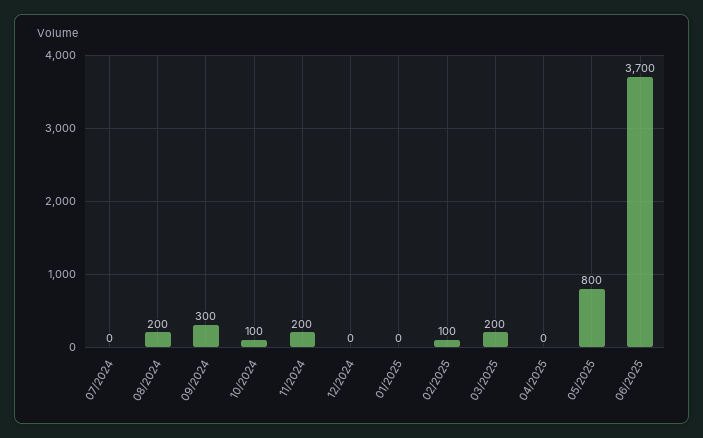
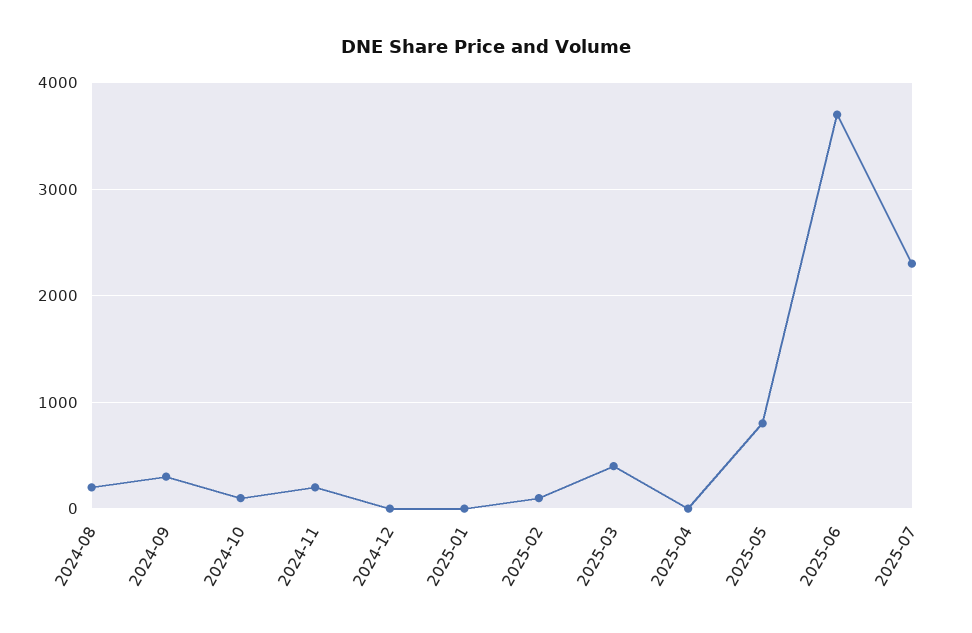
07/2024: 0 -> none
03/2025: 200 -> 400
2025-07: none -> 2300

